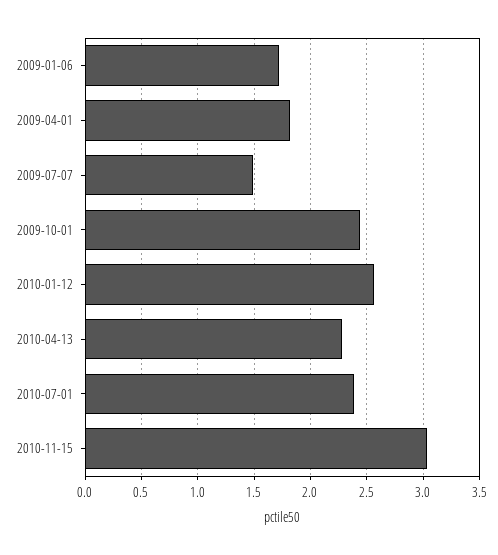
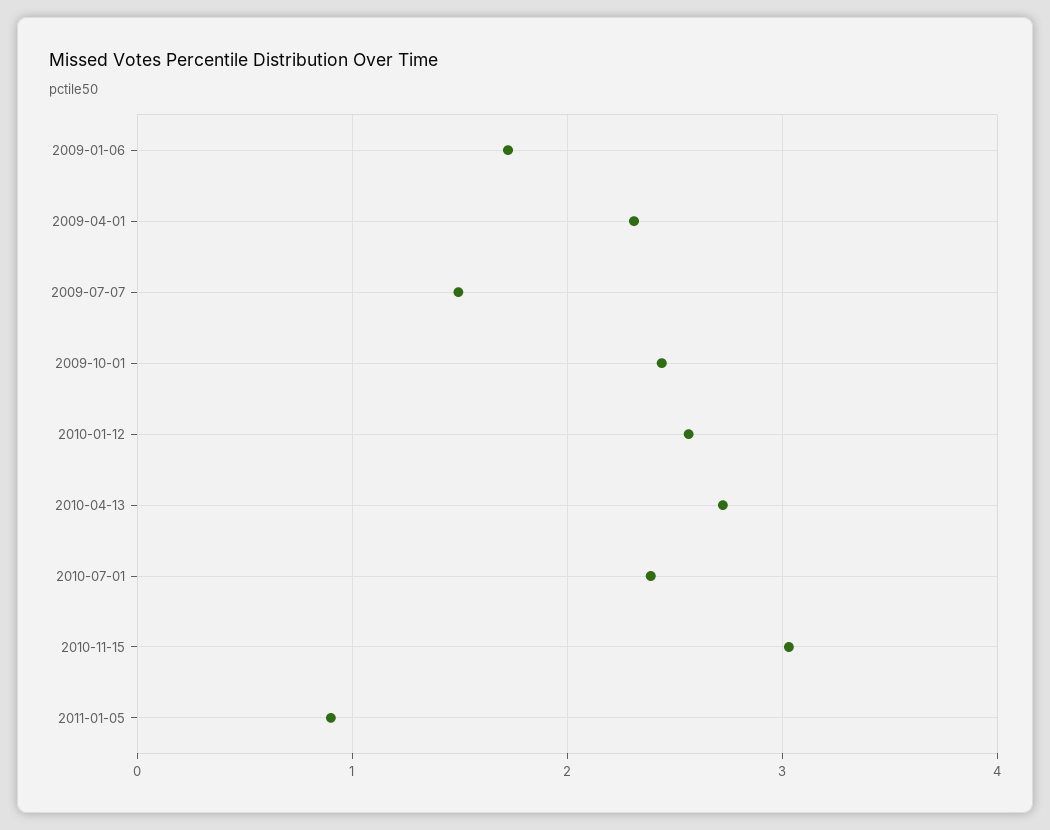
2009-04-01: 1.8 -> 2.3
2010-04-13: 2.3 -> 2.7
2011-01-05: none -> 0.9

